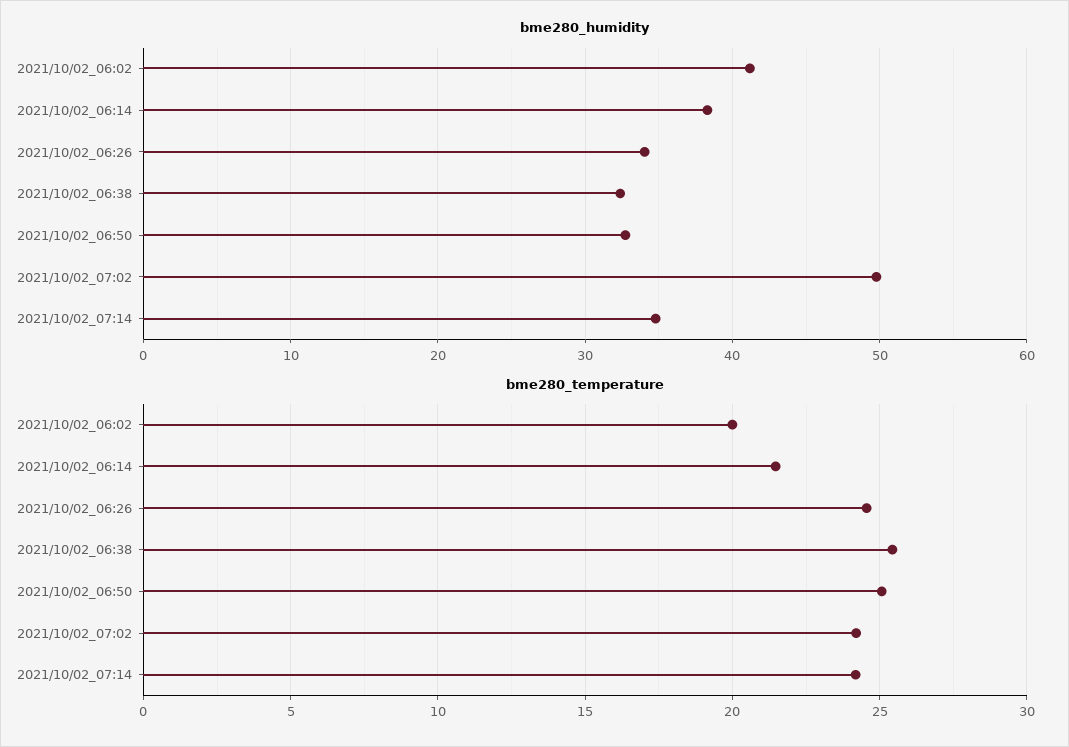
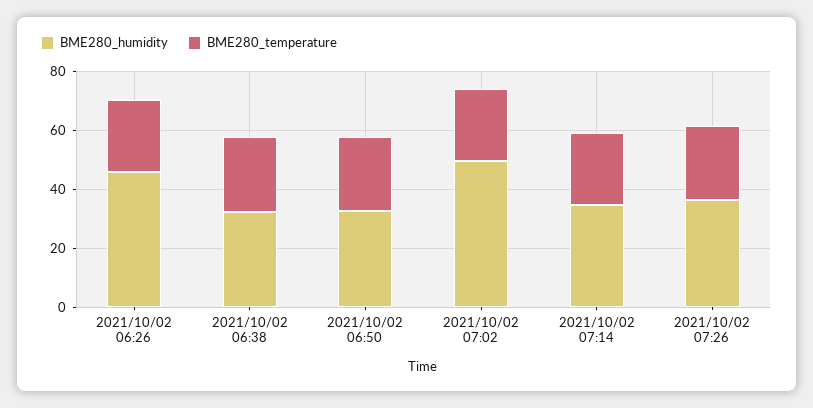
bme280_humidity, 2021/10/02_06:02: 41 -> none
bme280_humidity, 2021/10/02_06:14: 38 -> none
bme280_humidity, 2021/10/02_06:26: 34 -> 45
bme280_temperature, 2021/10/02_06:02: 20 -> none
bme280_temperature, 2021/10/02_06:14: 21.5 -> none
bme280_humidity, 2021/10/02 07:26: none -> 35
bme280_temperature, 2021/10/02 07:26: none -> 25

